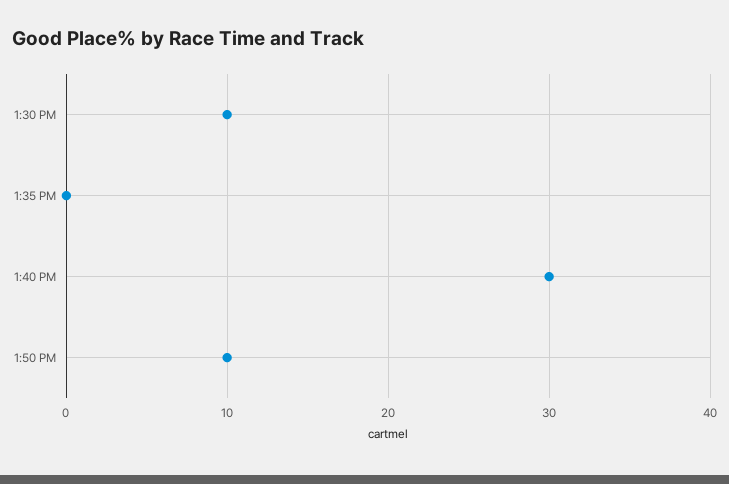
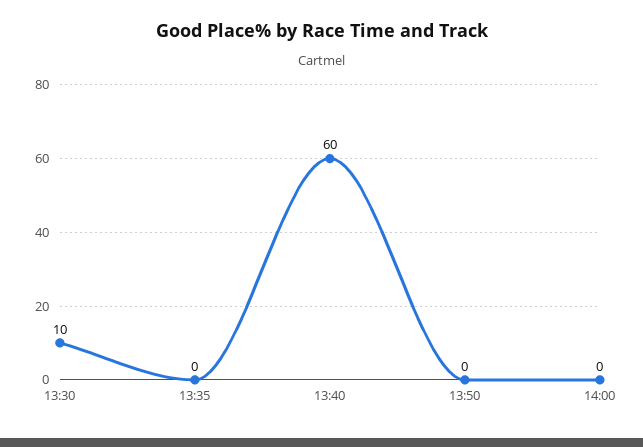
1:40 PM: 30 -> 60
1:50 PM: 10 -> 0
14:00: none -> 0

